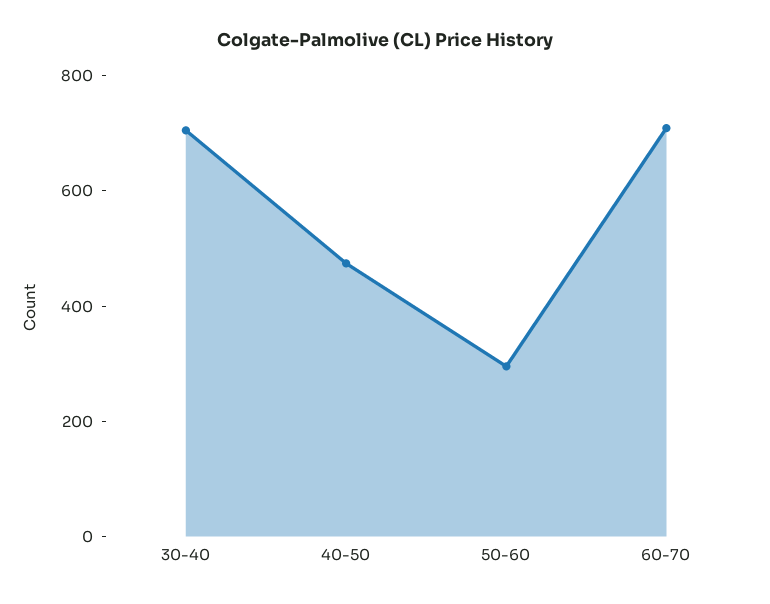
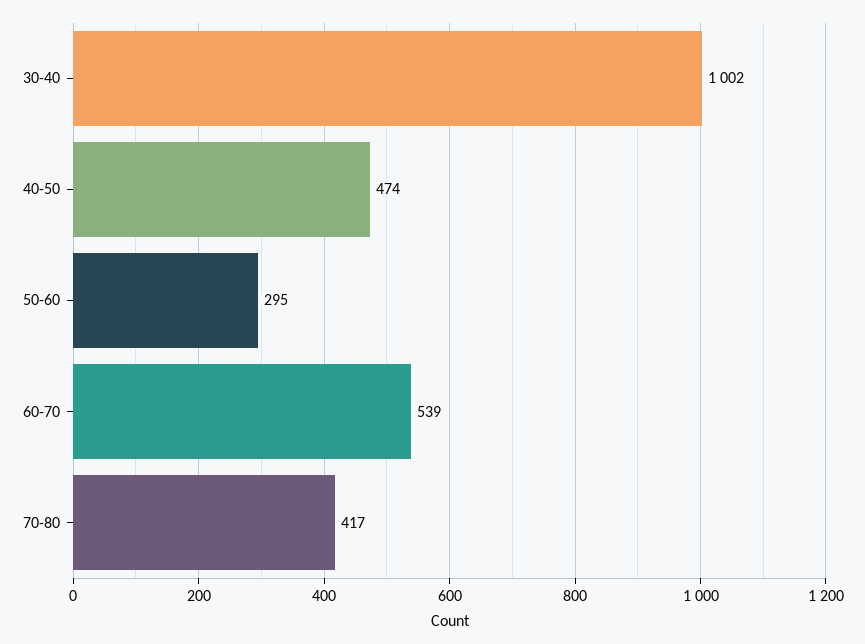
30-40: 700 -> 1002
60-70: 700 -> 539
70-80: none -> 417

